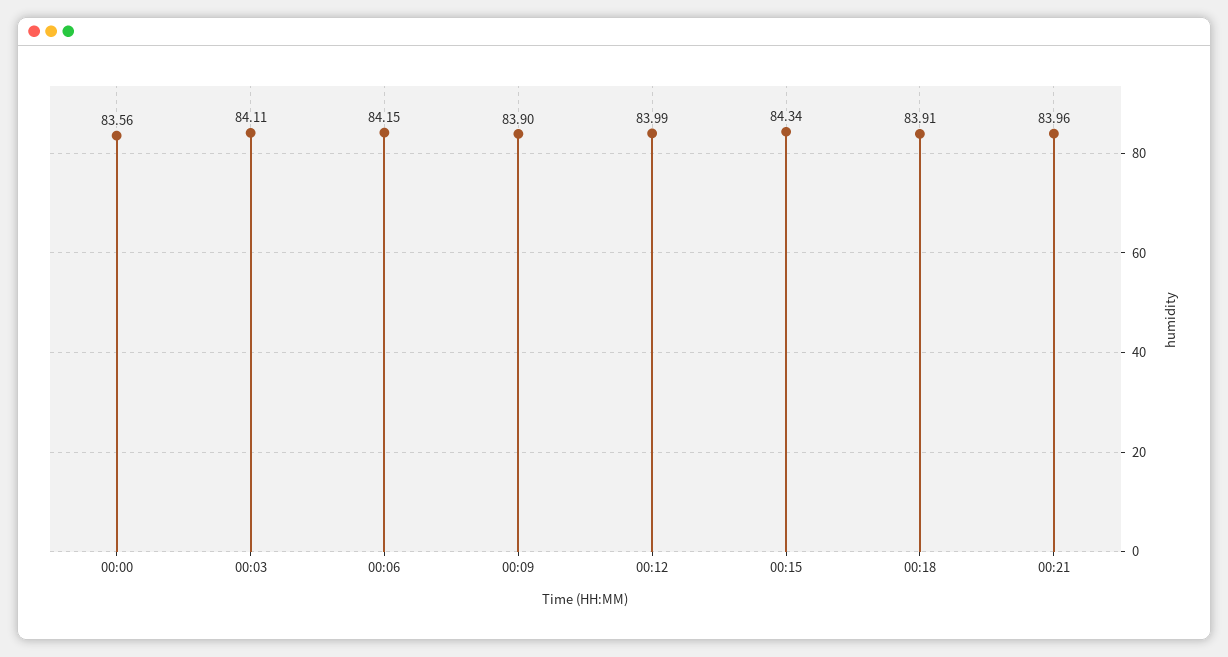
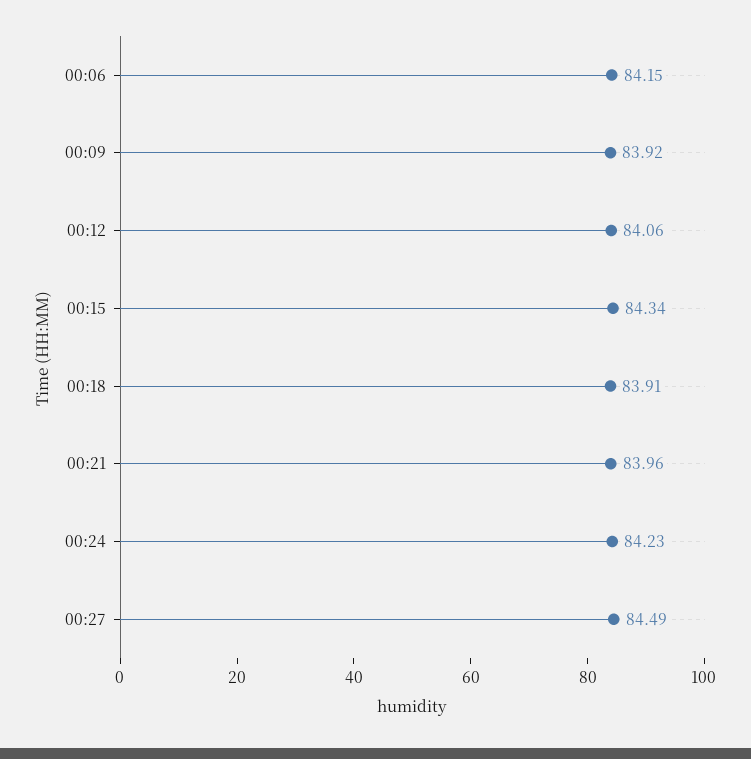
00:00: 83.56 -> none
00:03: 84.11 -> none
00:09: 83.9 -> 83.92
00:12: 83.99 -> 84.06
00:24: none -> 84.23
00:27: none -> 84.49

